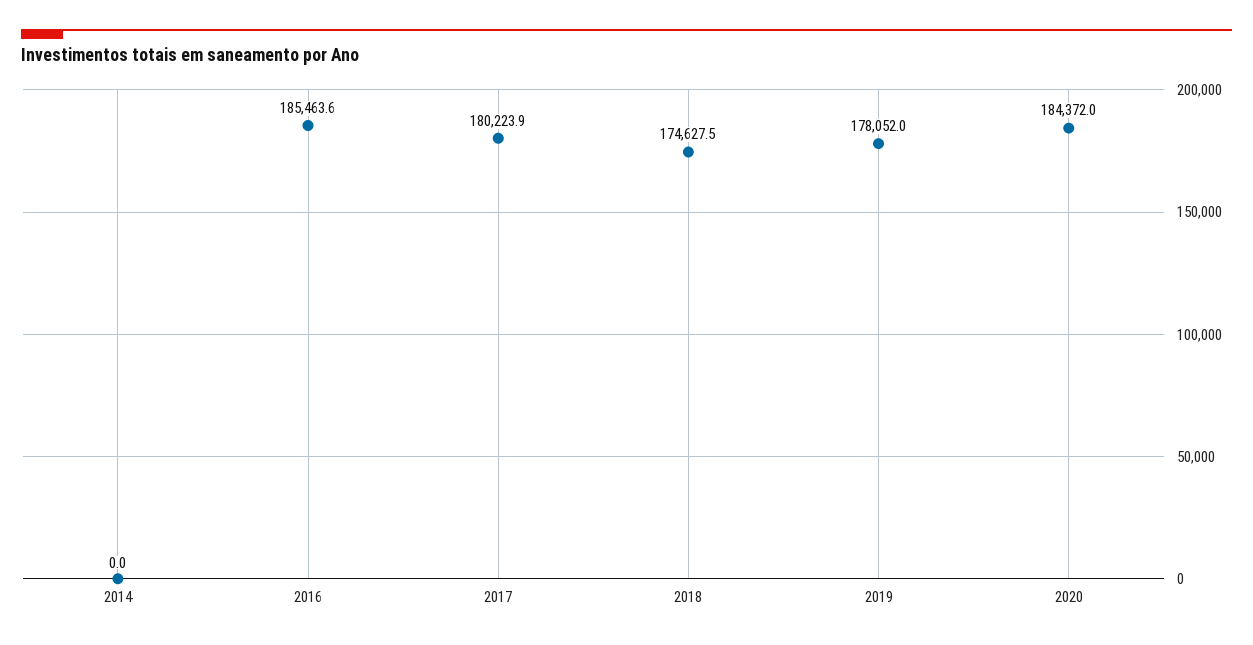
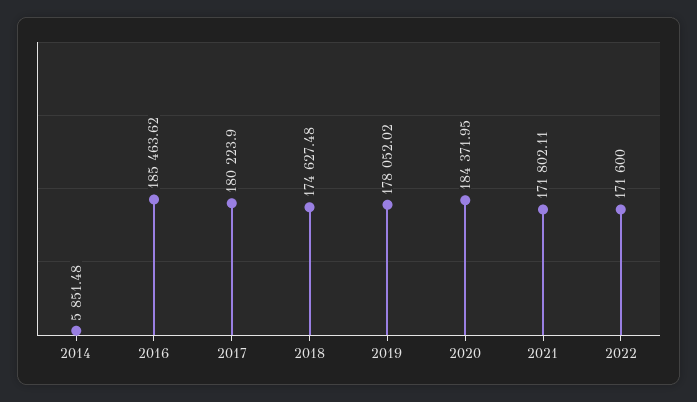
2014: 0 -> 5851.48
2021: none -> 171802.11
2022: none -> 171600

